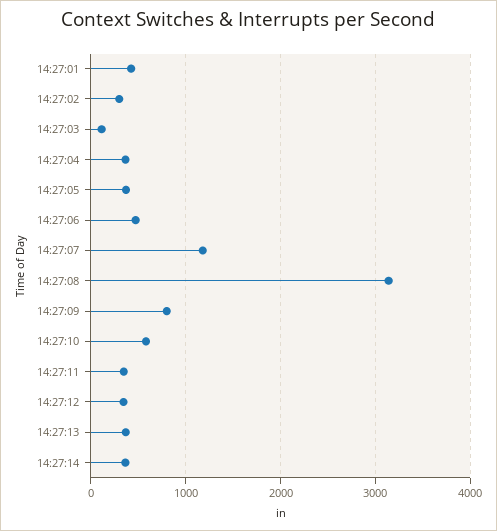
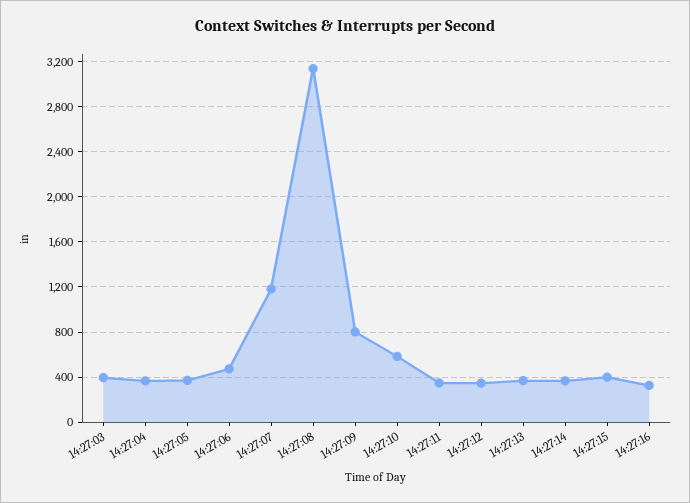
14:27:01: 400 -> none
14:27:02: 300 -> none
14:27:03: 100 -> 400
14:27:15: none -> 400
14:27:16: none -> 300

